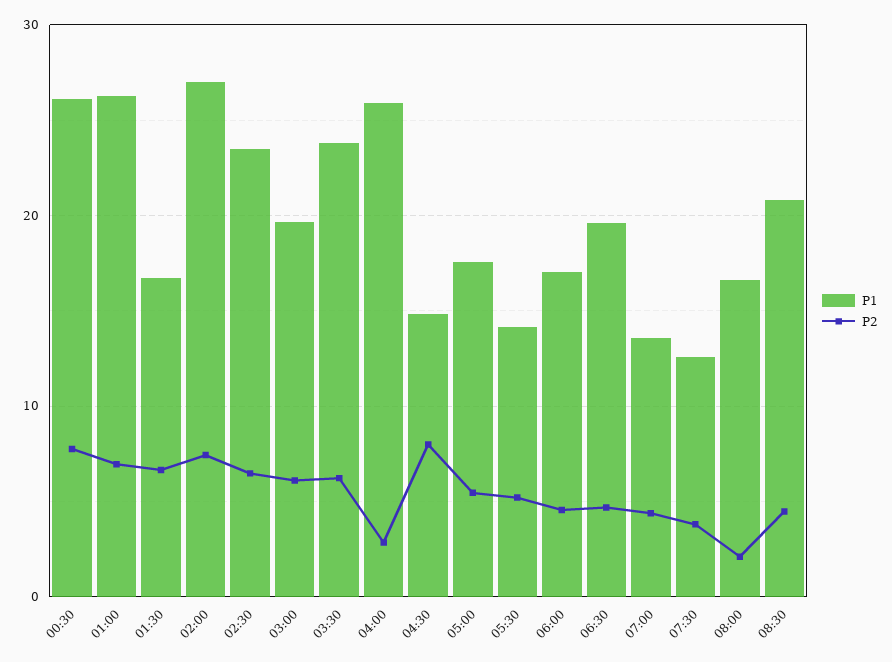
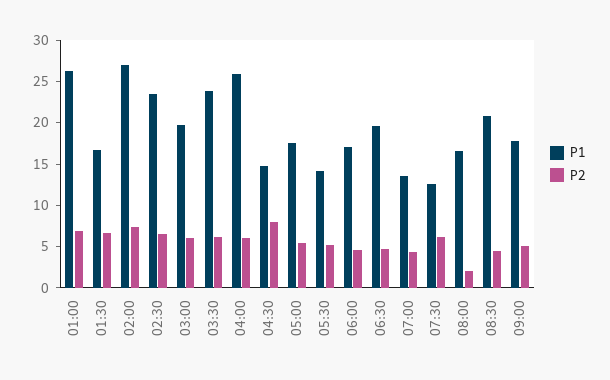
P1, 00:30: 26 -> none
P2, 00:30: 8 -> none
P2, 04:00: 3 -> 6
P2, 07:30: 4 -> 6
P1, 09:00: none -> 18
P2, 09:00: none -> 5

